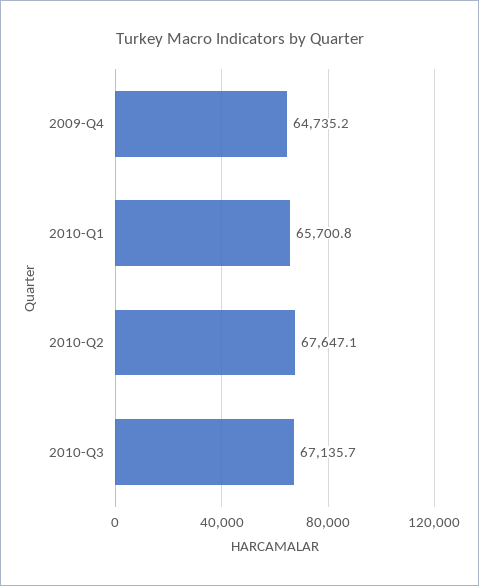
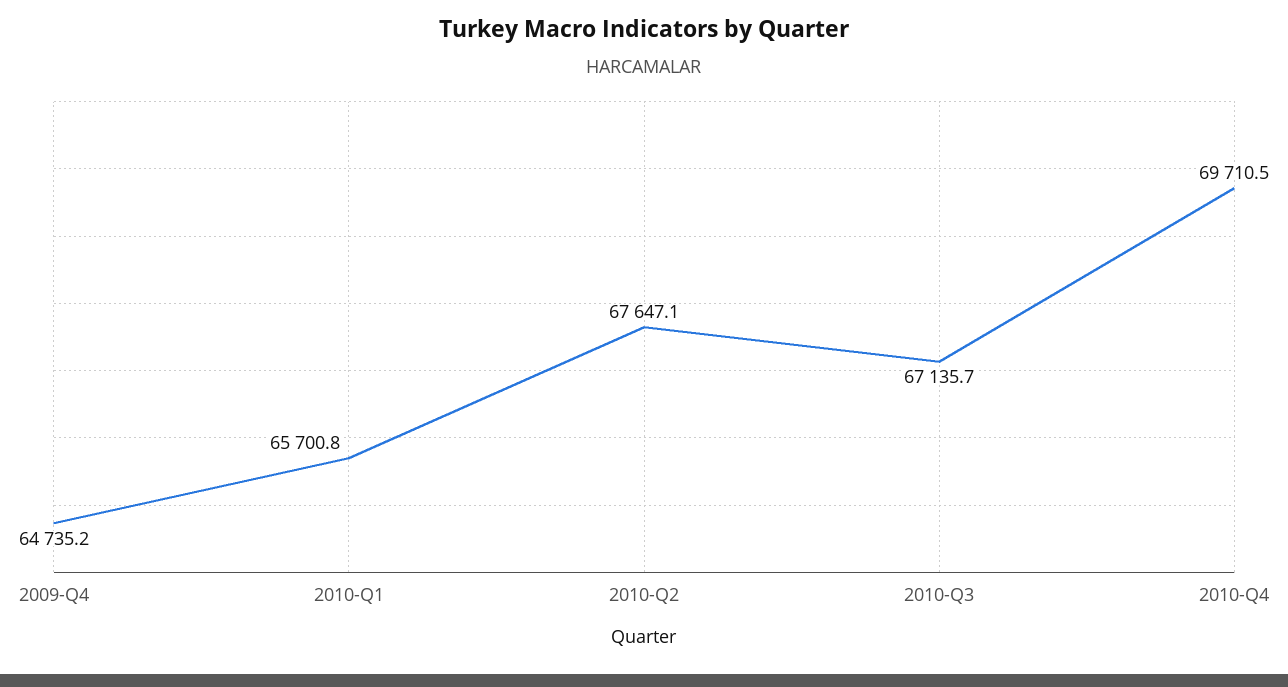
2010-Q4: none -> 69710.5

